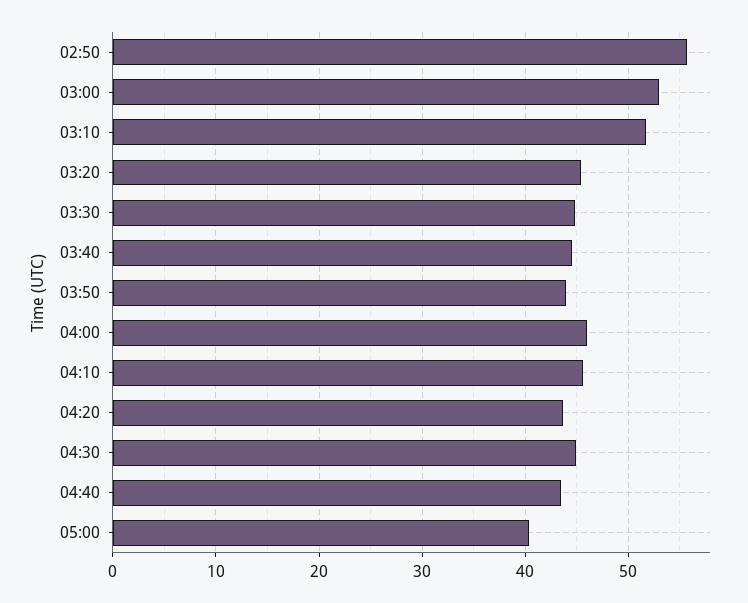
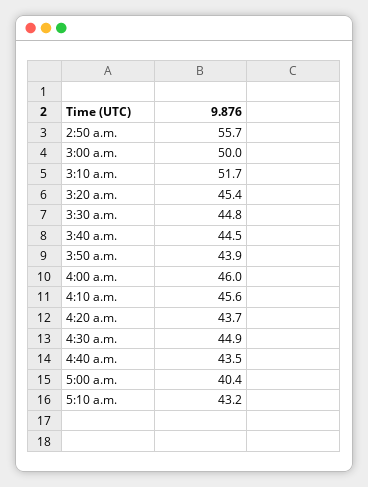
03:00: 53 -> 50
5:10 a.m.: none -> 43.2

